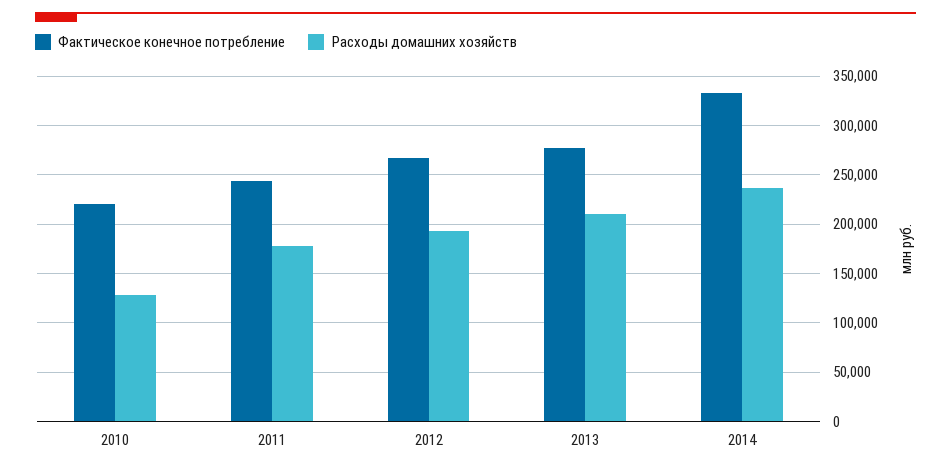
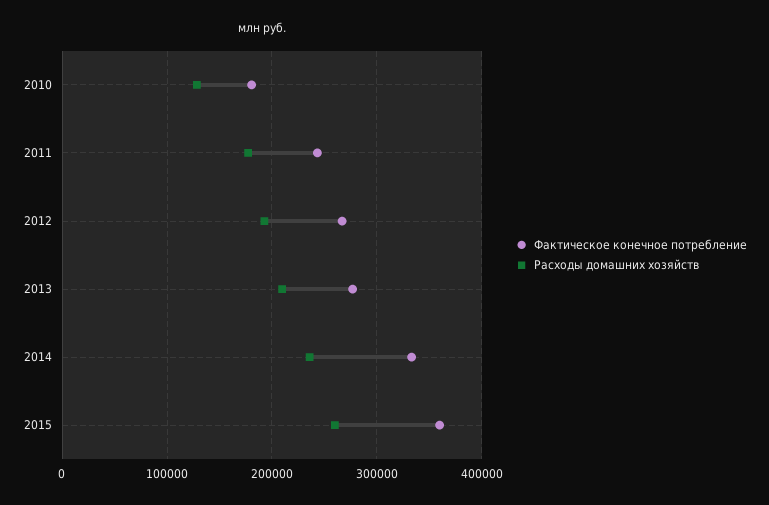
Фактическое конечное потребление, 2010: 220000 -> 180000
Фактическое конечное потребление, 2015: none -> 360000
Расходы домашних хозяйств, 2015: none -> 260000

